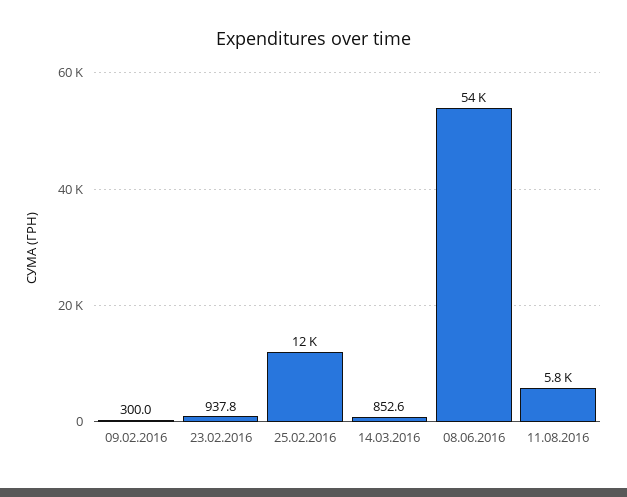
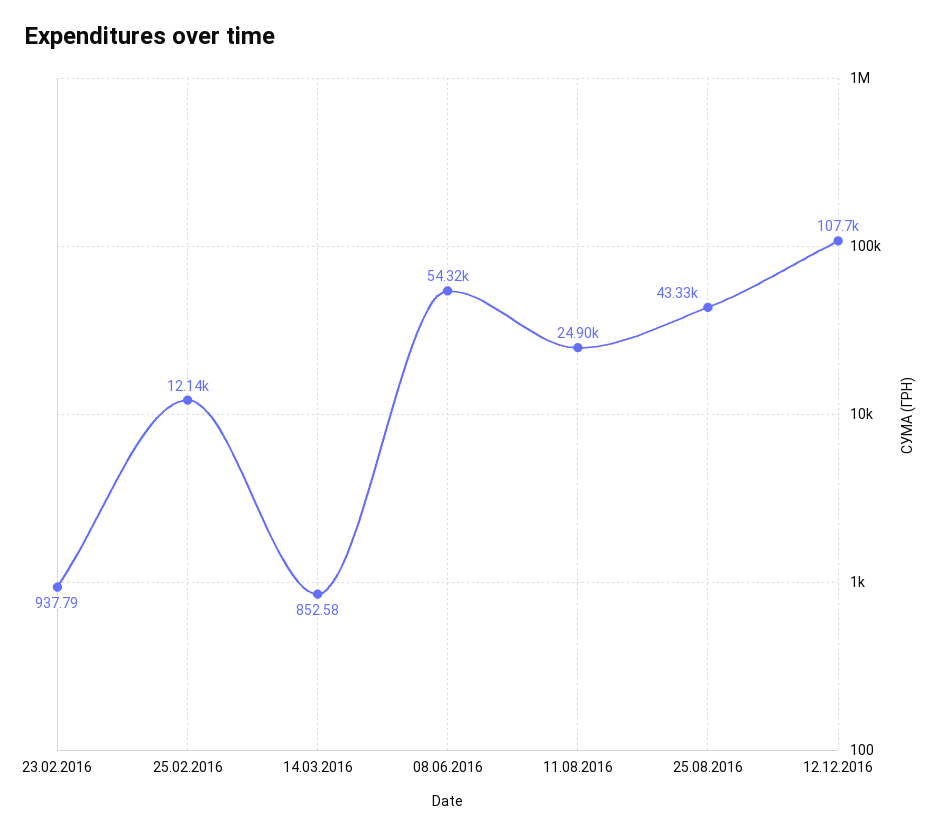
09.02.2016: 300 -> none
11.08.2016: 5800 -> 24900
25.08.2016: none -> 43330
12.12.2016: none -> 107700

